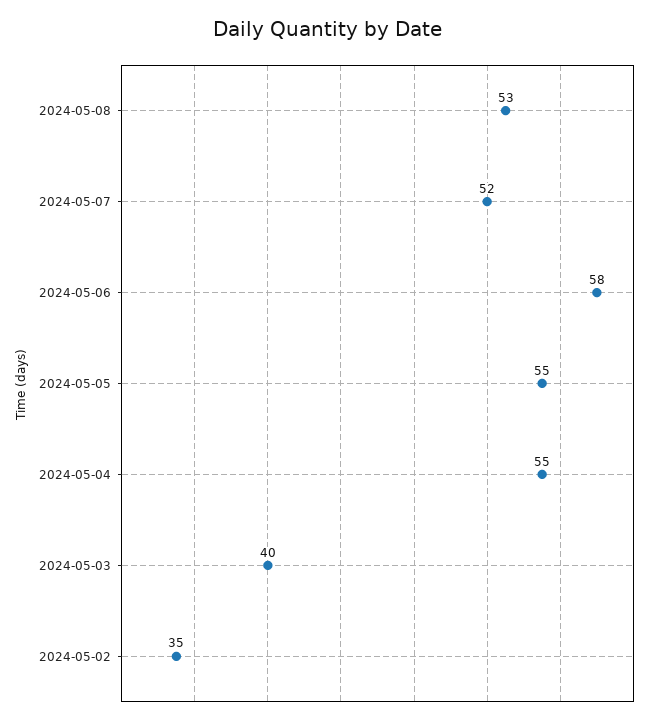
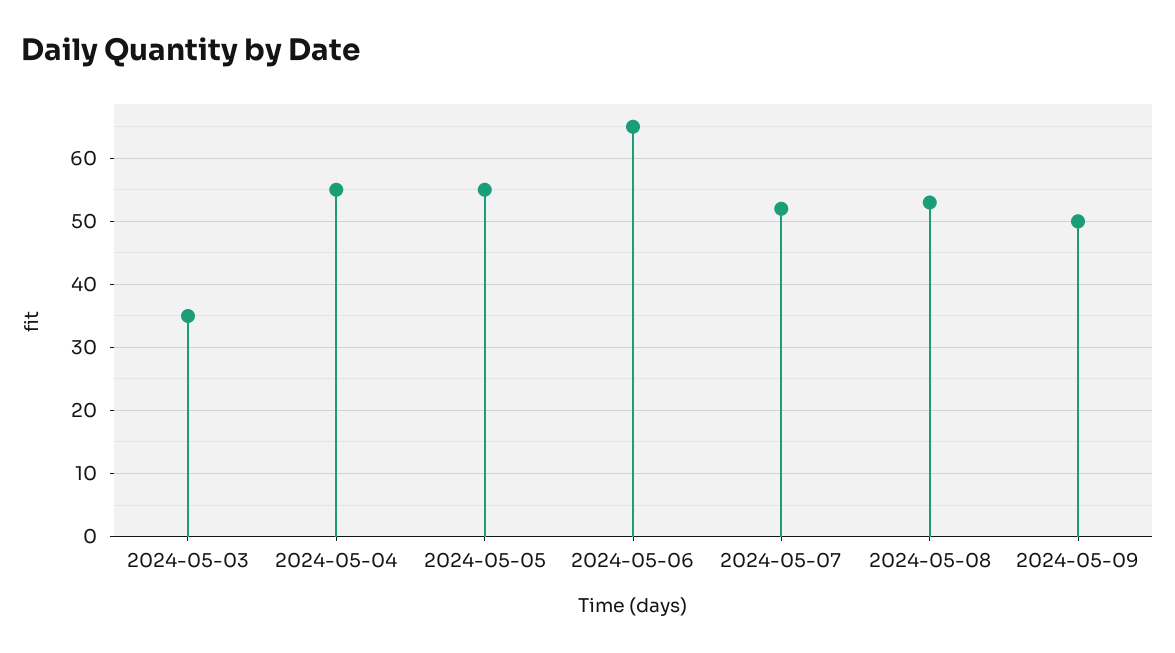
2024-05-06: 58 -> 65
2024-05-03: 40 -> 35
2024-05-02: 35 -> none
2024-05-09: none -> 50

